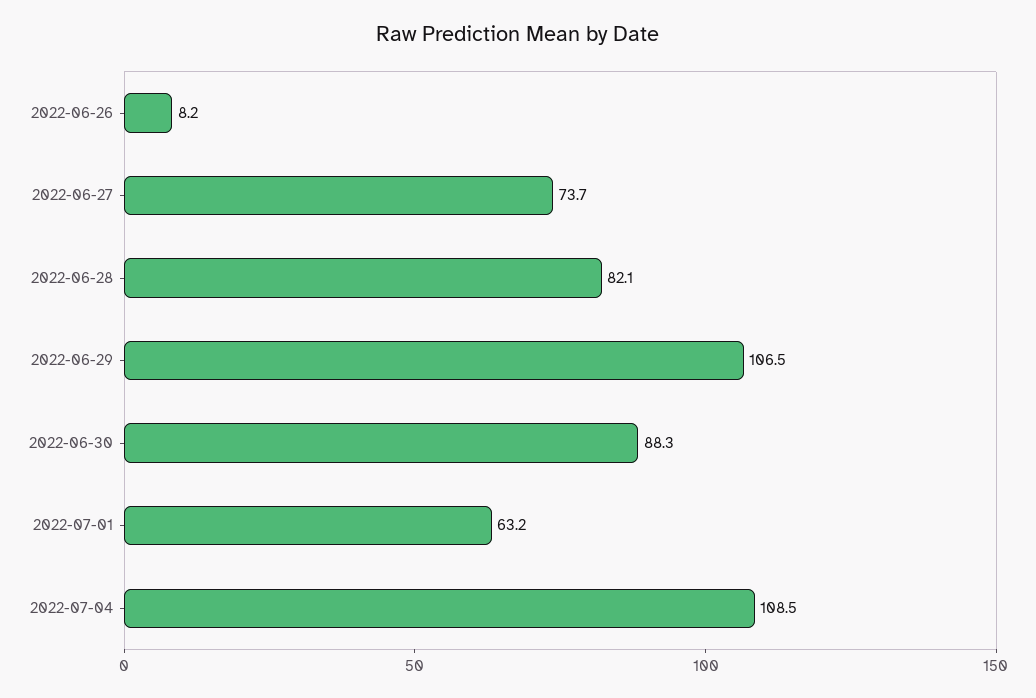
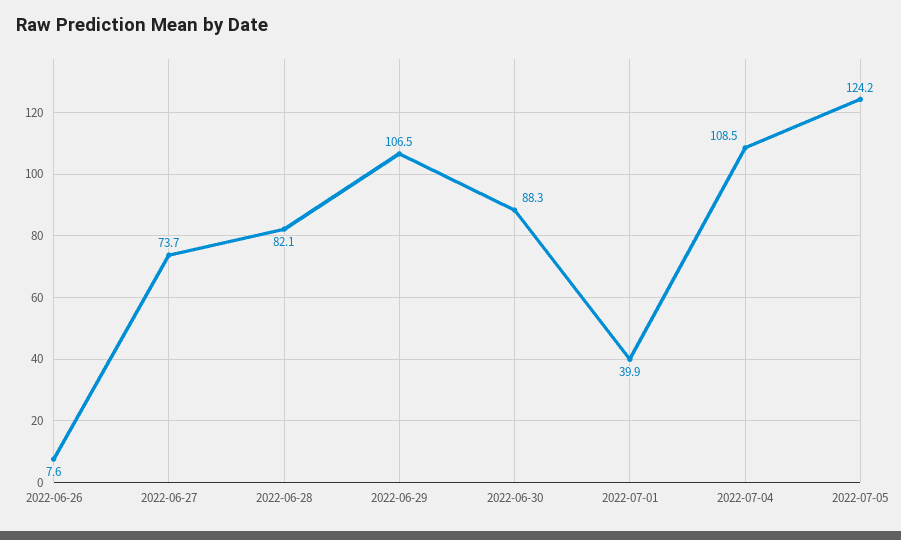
2022-06-26: 8.2 -> 7.6
2022-07-01: 63.2 -> 39.9
2022-07-05: none -> 124.2

